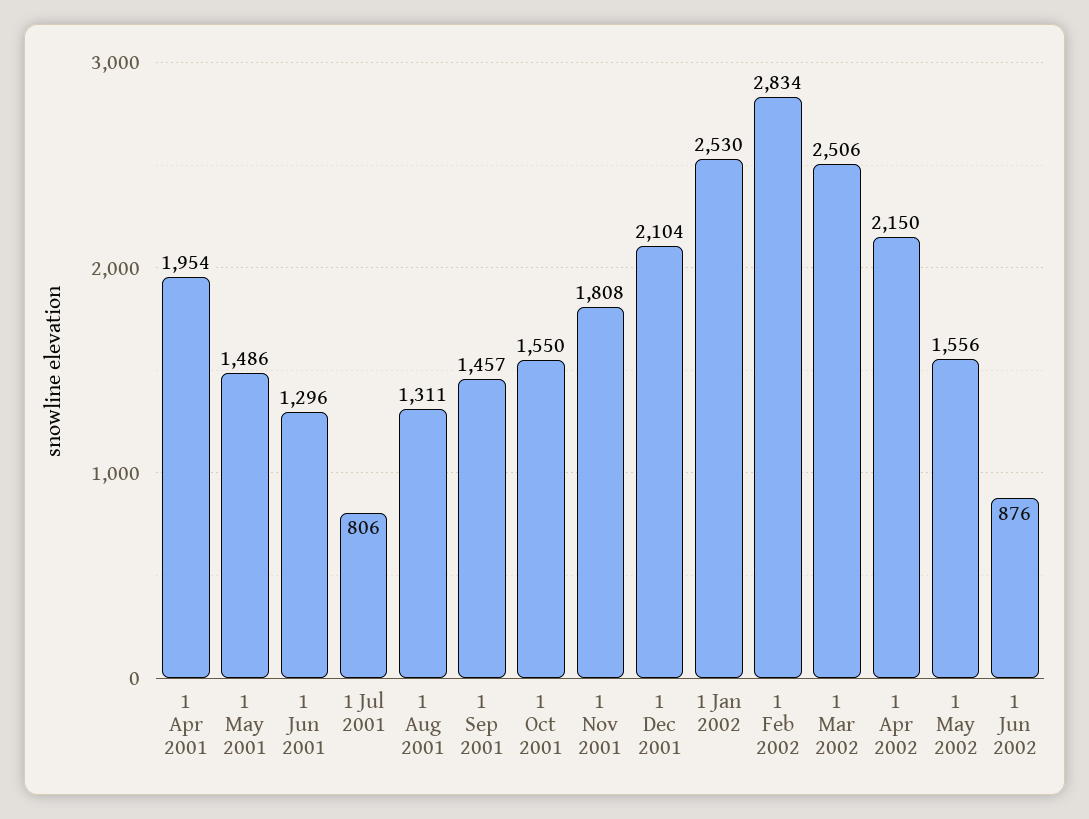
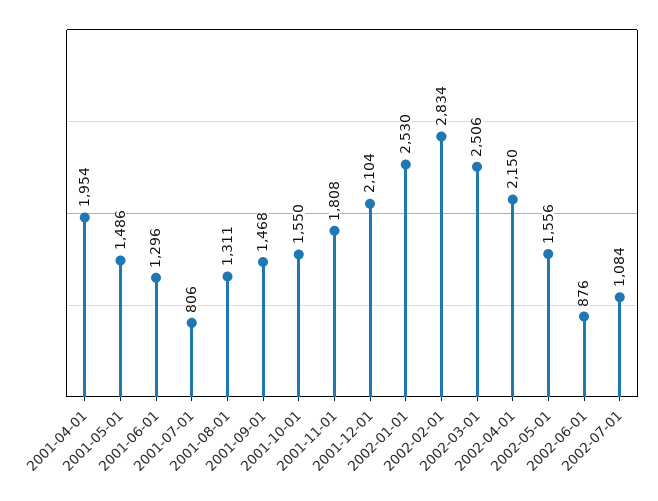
1 Sep 2001: 1457 -> 1468
2002-07-01: none -> 1084

